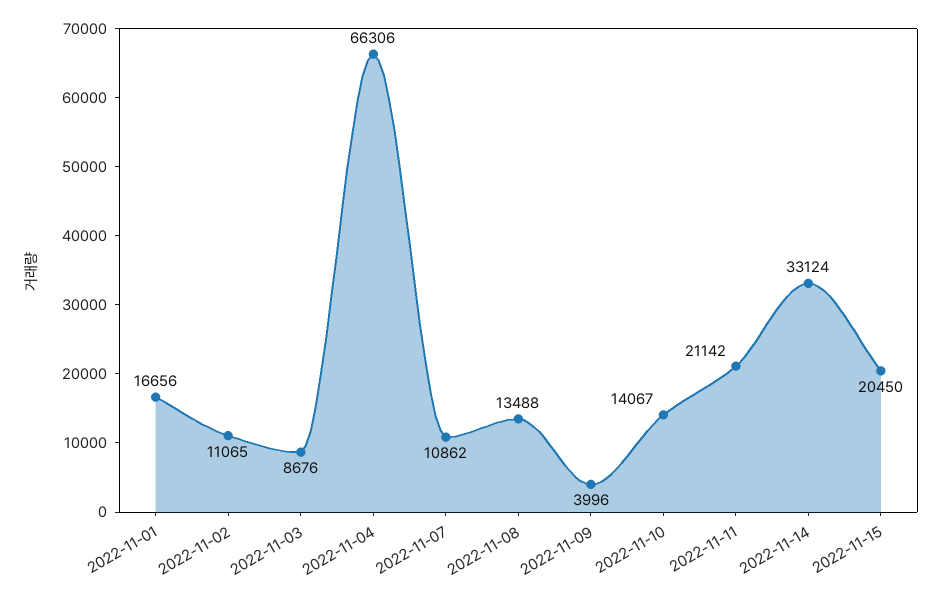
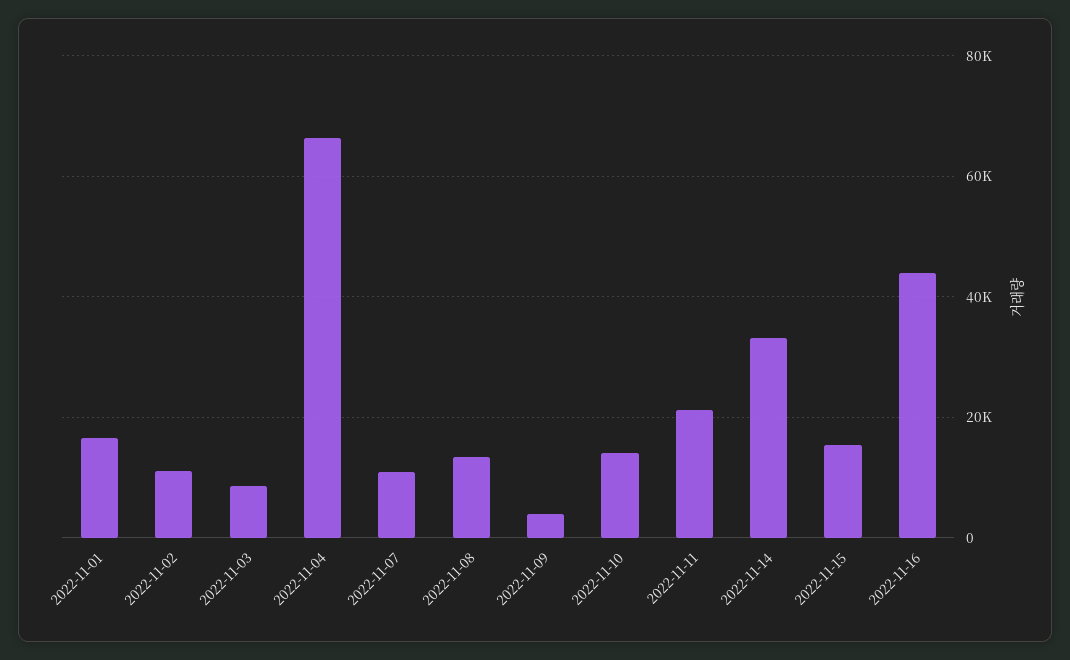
2022-11-15: 20450 -> 16000
2022-11-16: none -> 44000

